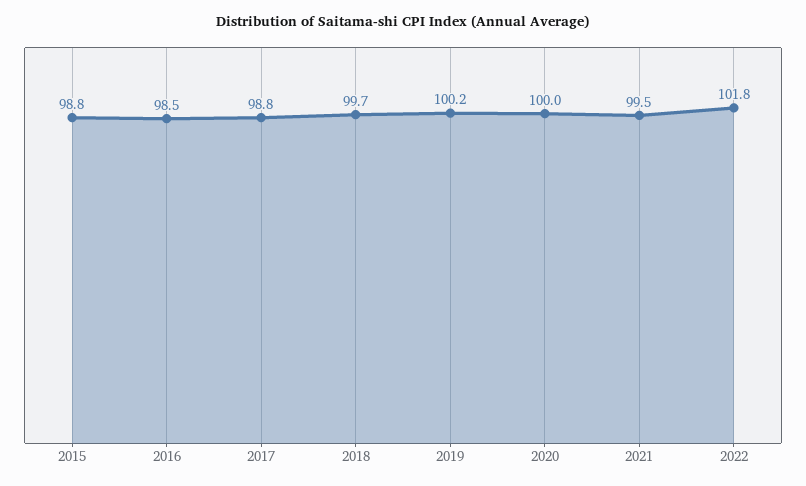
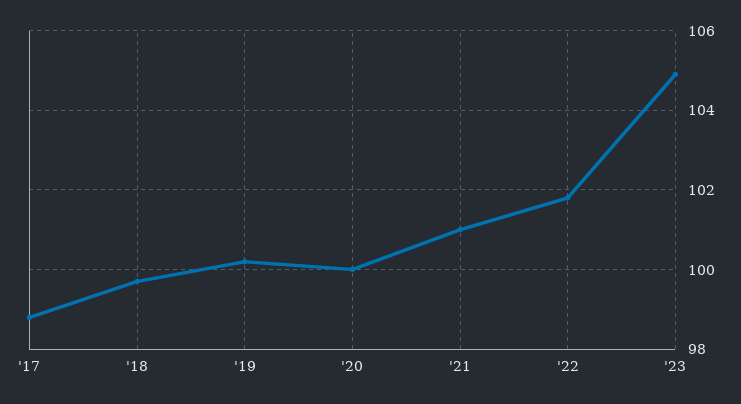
2015: 98.8 -> none
2016: 98.5 -> none
2021: 99.5 -> 101
'23: none -> 105

